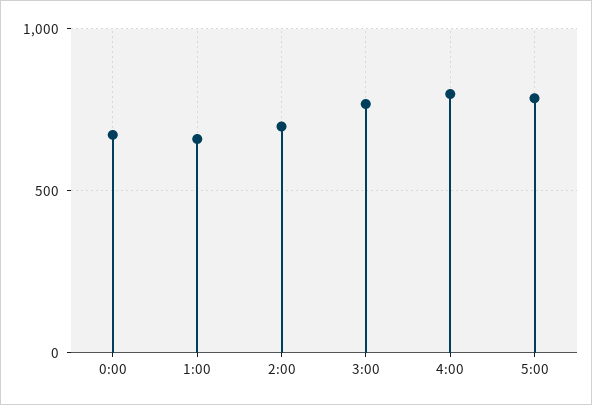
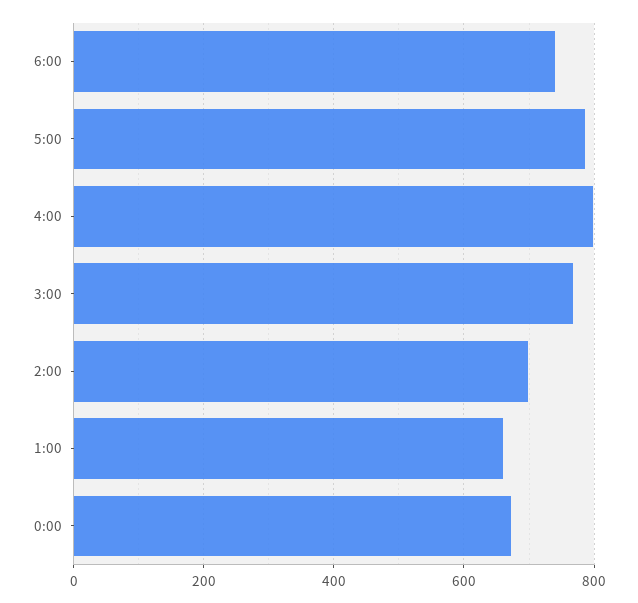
6:00: none -> 740

